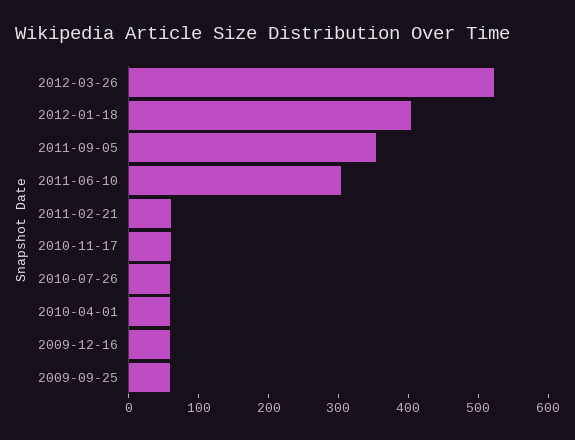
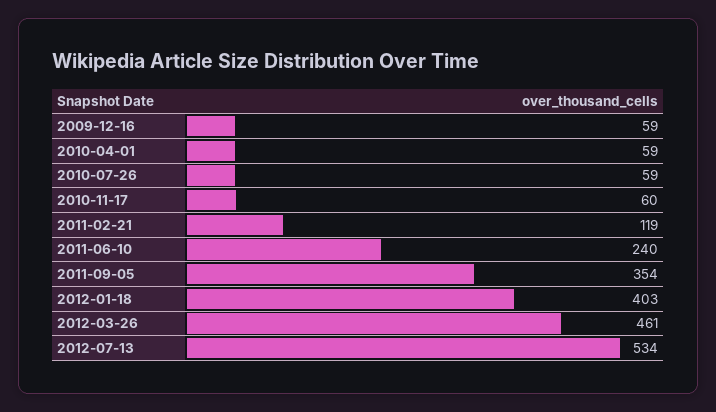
2012-03-26: 520 -> 461
2011-06-10: 300 -> 240
2011-02-21: 60 -> 119
2009-09-25: 60 -> none
2012-07-13: none -> 534

